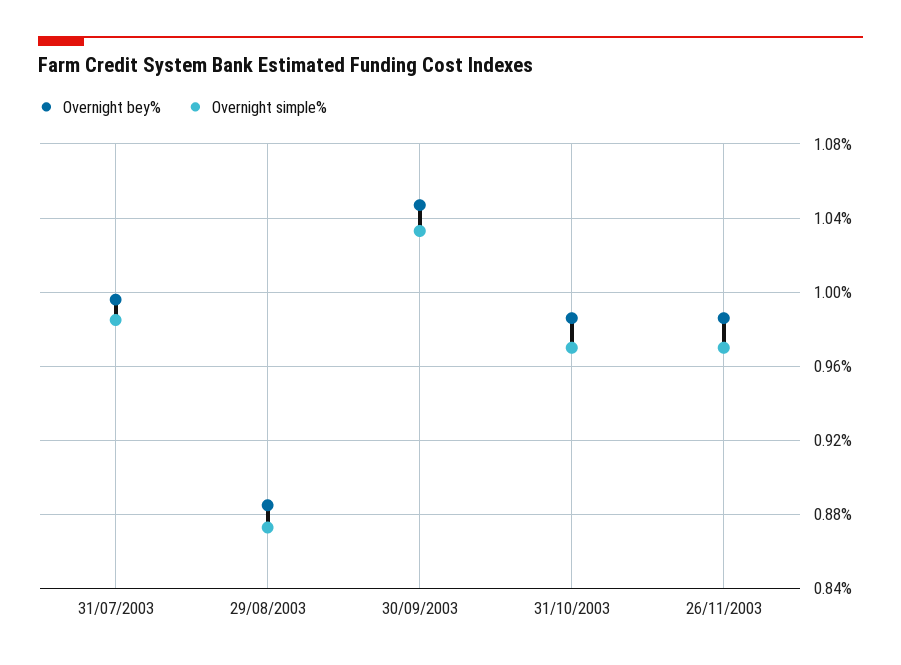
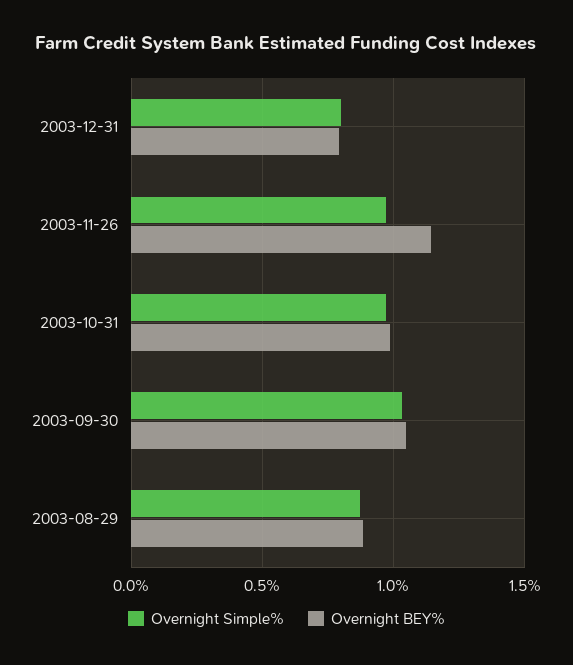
Overnight bey%, 31/07/2003: 0.995 -> none
Overnight simple%, 31/07/2003: 0.985 -> none
Overnight bey%, 26/11/2003: 0.985 -> 1.15
Overnight simple%, 2003-12-31: none -> 0.8
Overnight bey%, 2003-12-31: none -> 0.8

